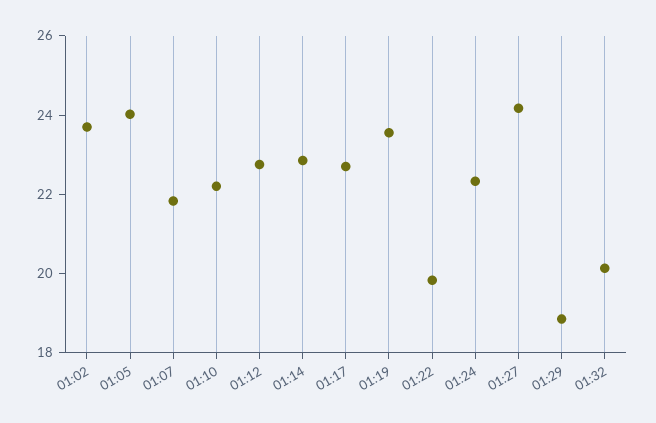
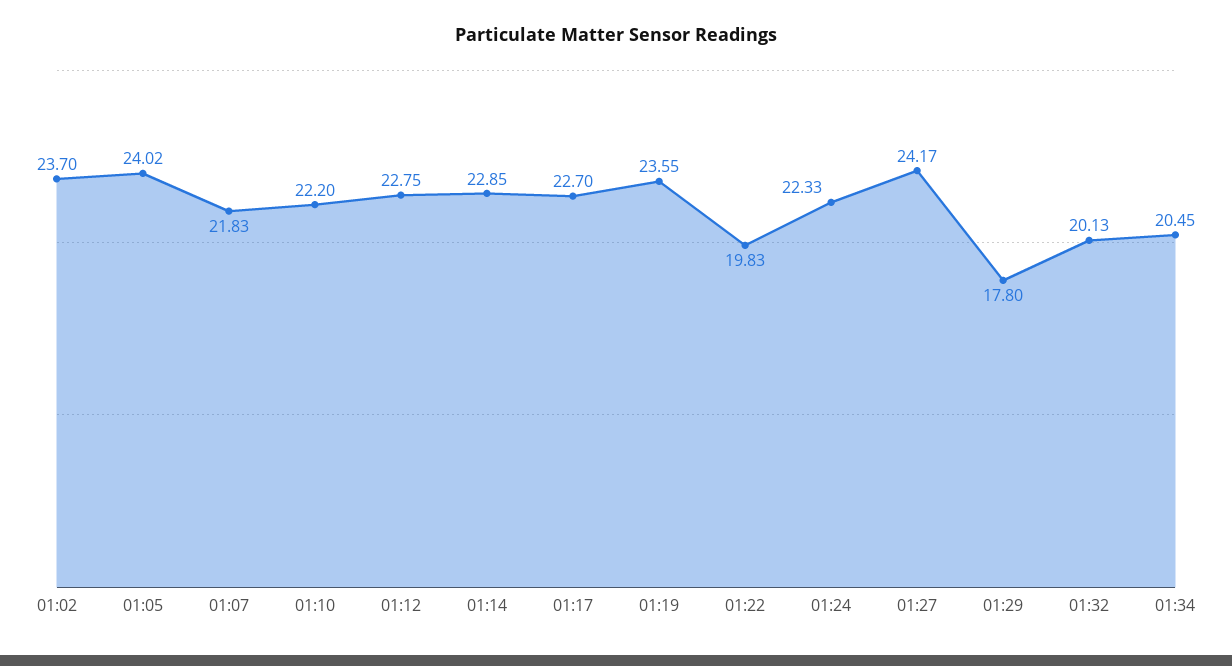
01:29: 19 -> 17.8
01:34: none -> 20.45

